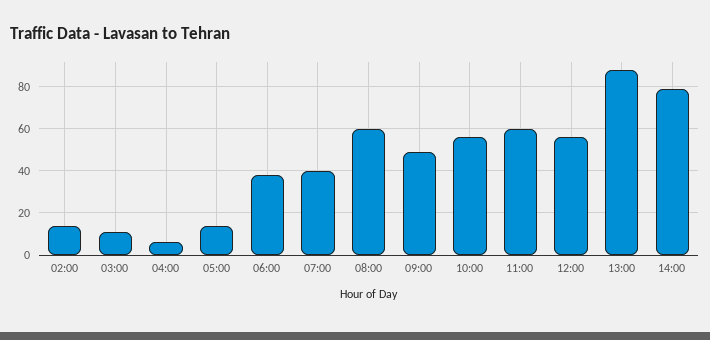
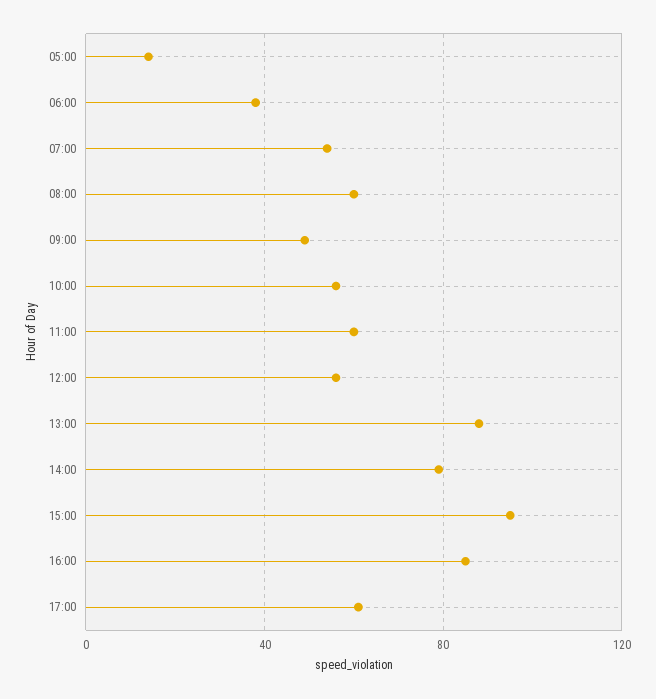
02:00: 15 -> none
03:00: 10 -> none
04:00: 5 -> none
07:00: 40 -> 55
15:00: none -> 95
16:00: none -> 85
17:00: none -> 60

